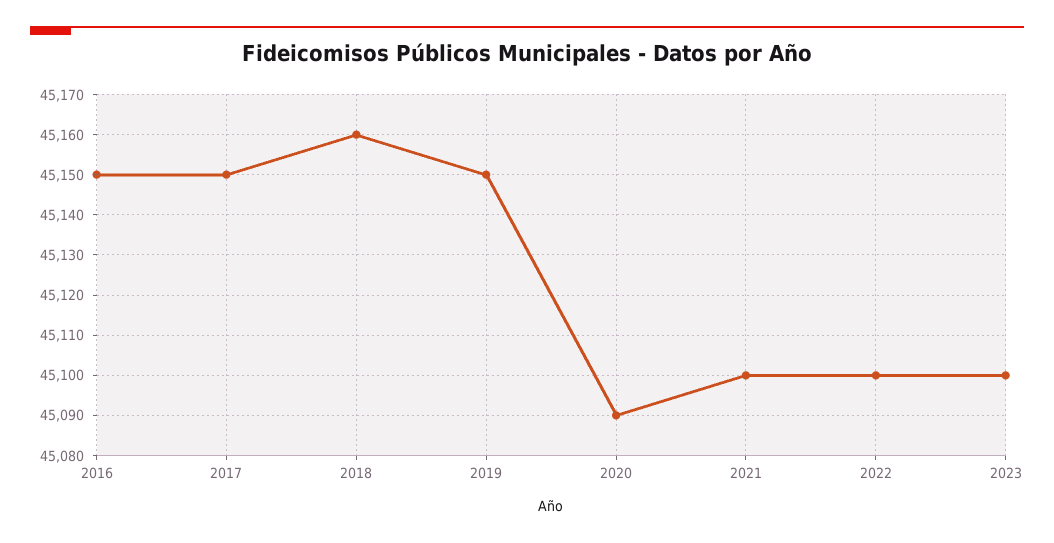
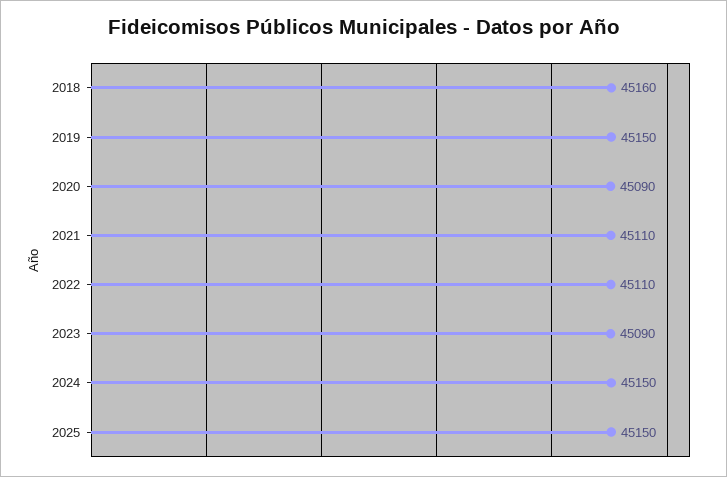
2016: 45150 -> none
2017: 45150 -> none
2021: 45100 -> 45110
2022: 45100 -> 45110
2023: 45100 -> 45090
2024: none -> 45150
2025: none -> 45150

